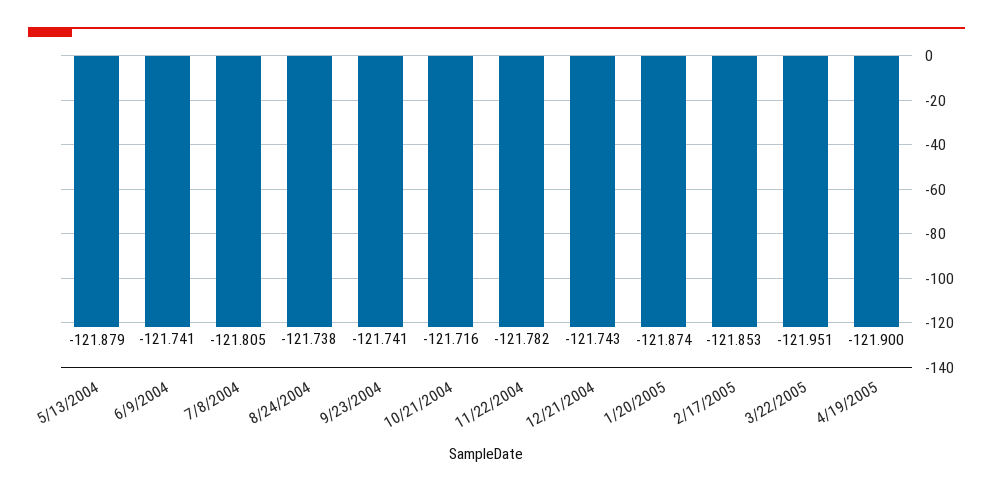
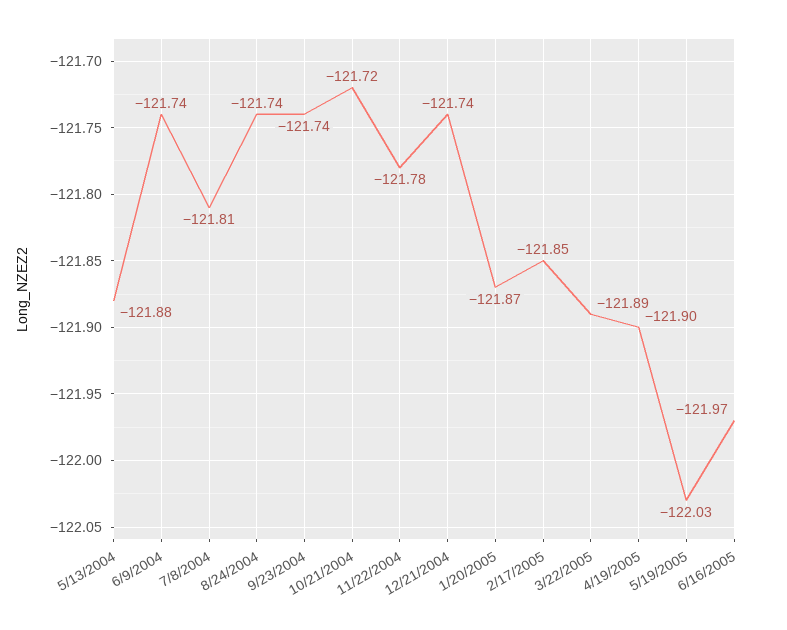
3/22/2005: -121.951 -> -121.89
5/19/2005: none -> -122.03
6/16/2005: none -> -121.97

